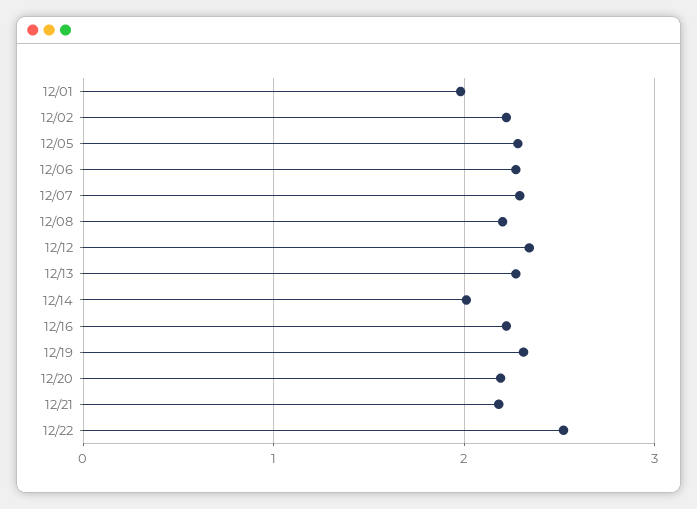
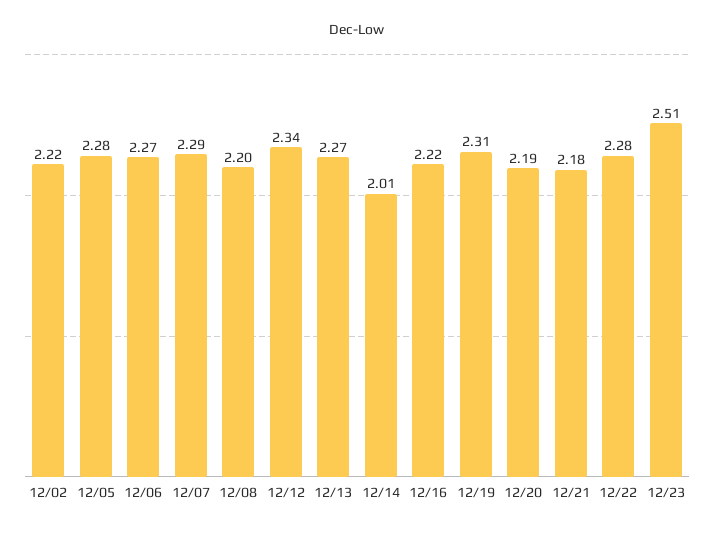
12/01: 2 -> none
12/22: 2.5 -> 2.28
12/23: none -> 2.51

